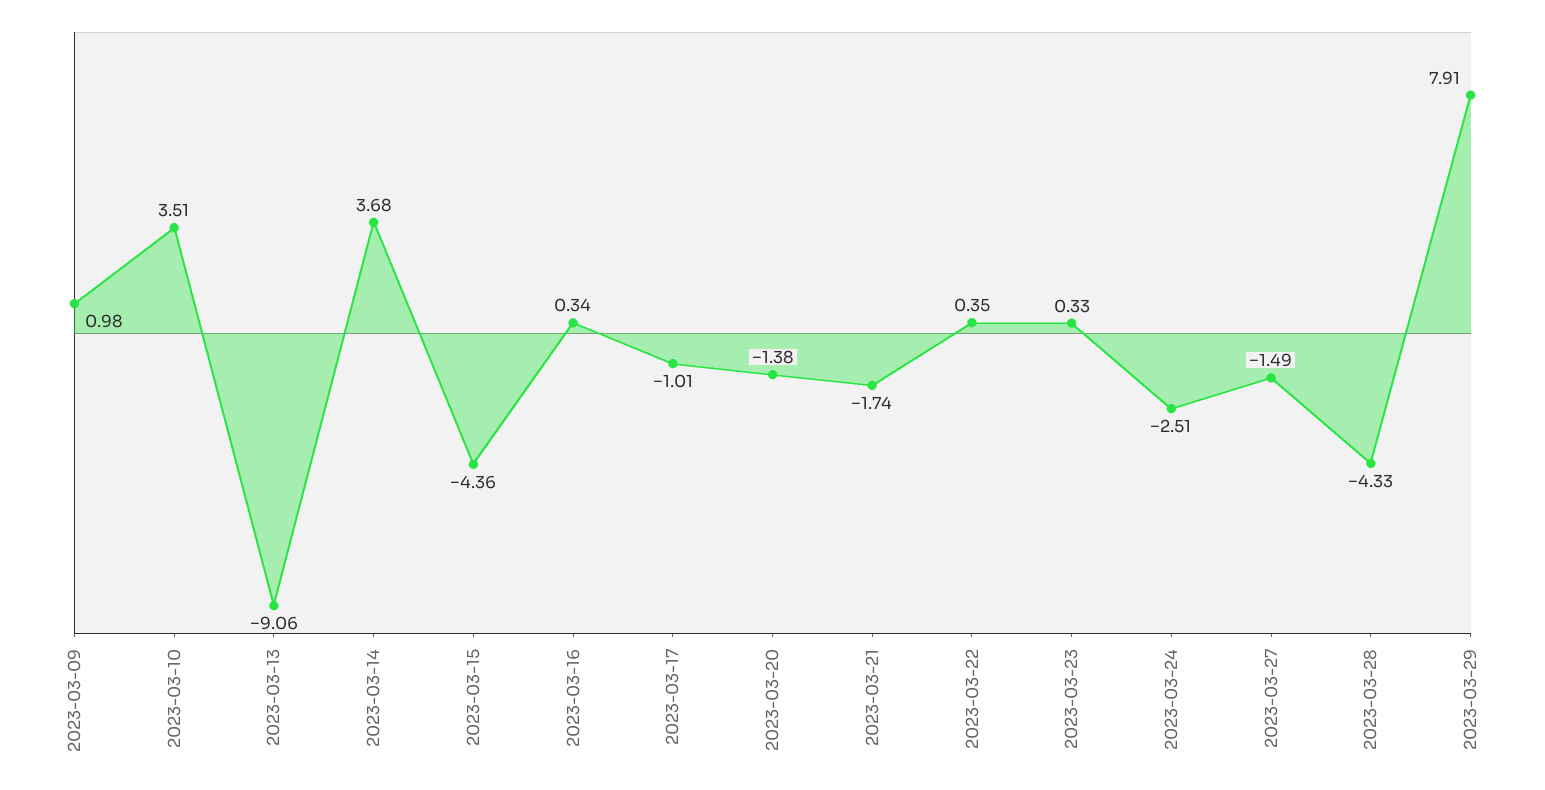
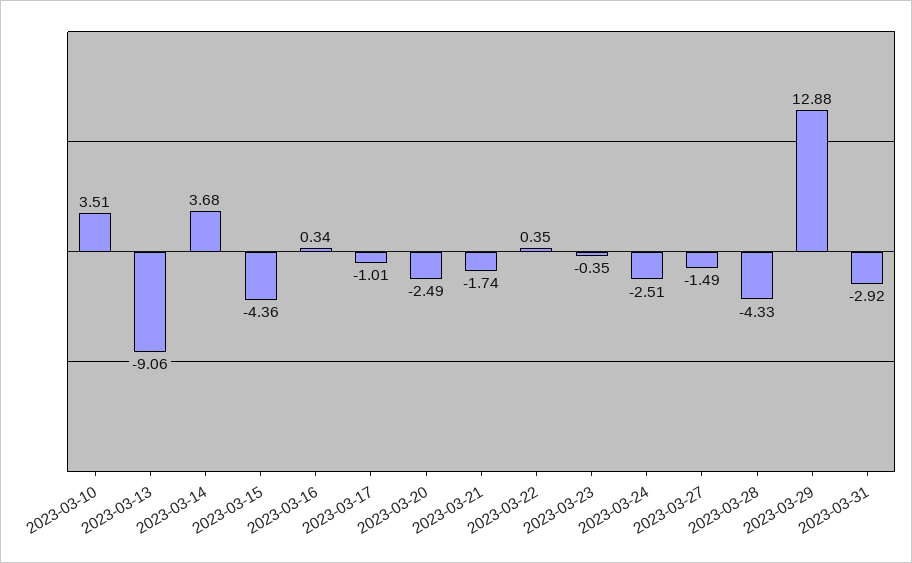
2023-03-09: 0.98 -> none
2023-03-20: -1.38 -> -2.49
2023-03-23: 0.33 -> -0.35
2023-03-29: 7.91 -> 12.88
2023-03-31: none -> -2.92

